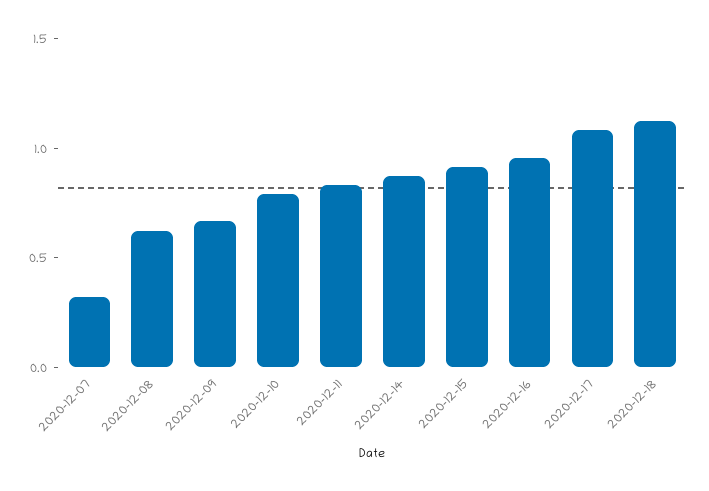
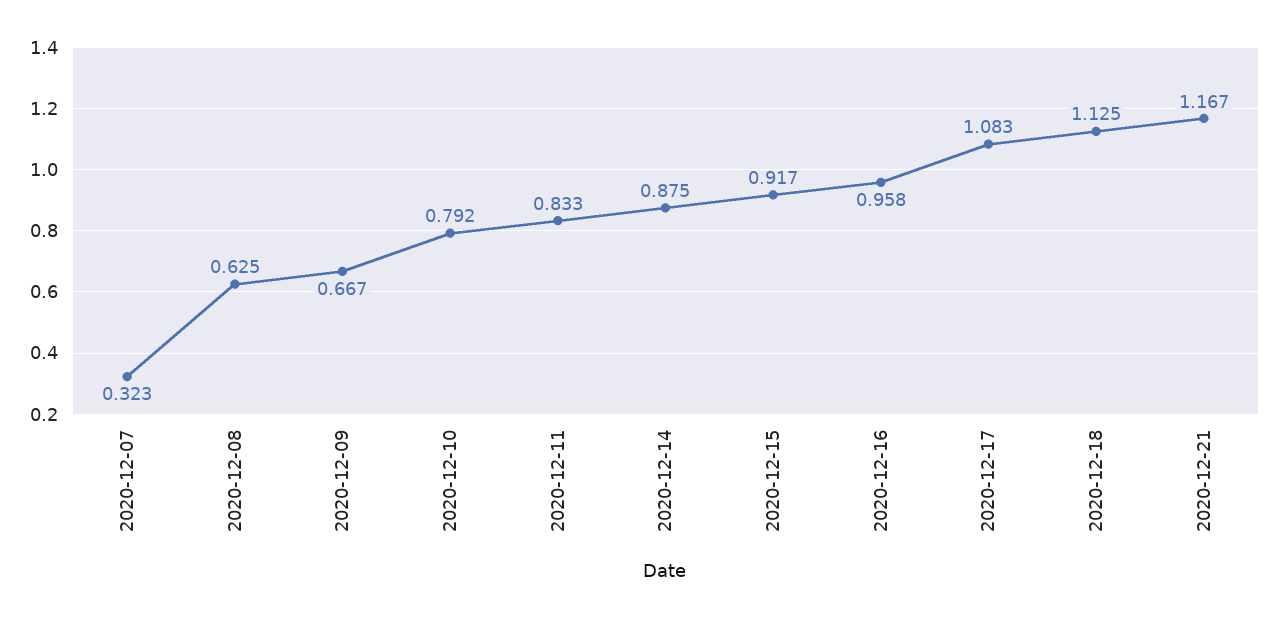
2020-12-21: none -> 1.167

